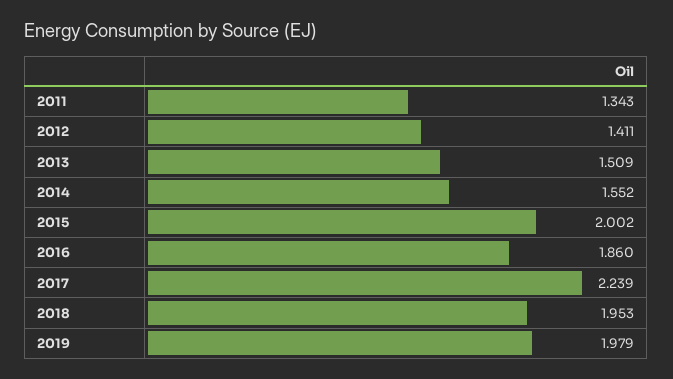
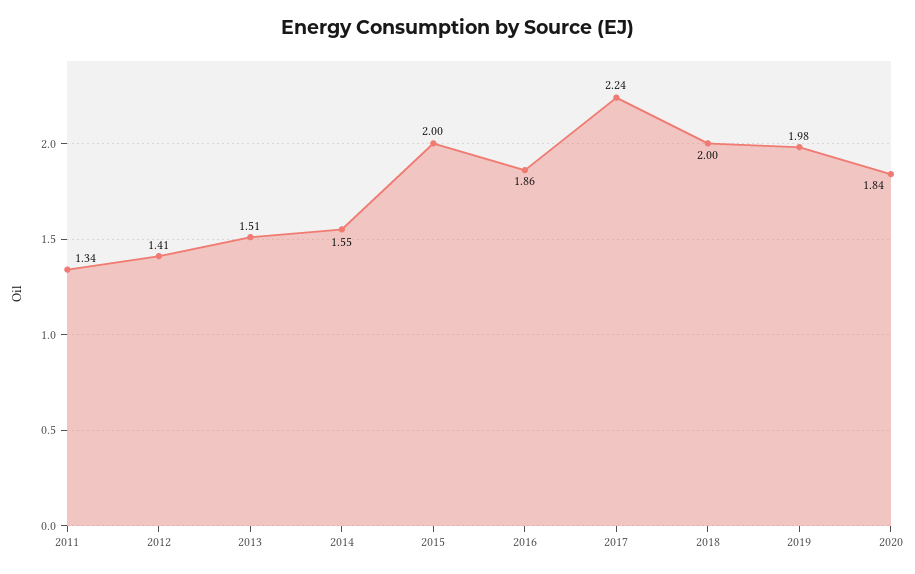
2018: 1.953 -> 2
2020: none -> 1.84

